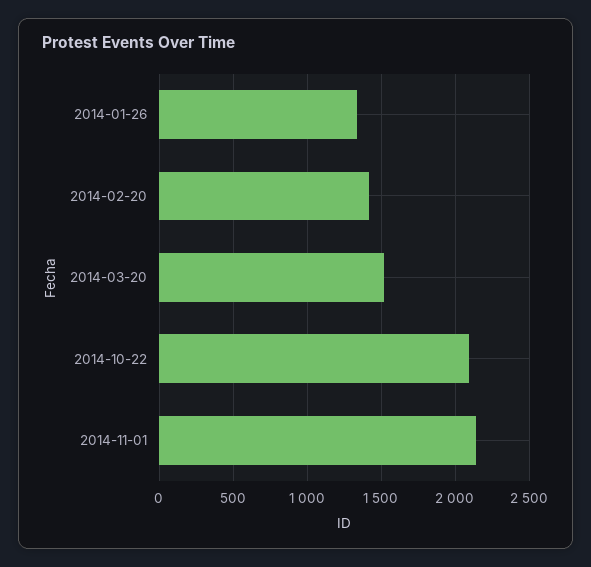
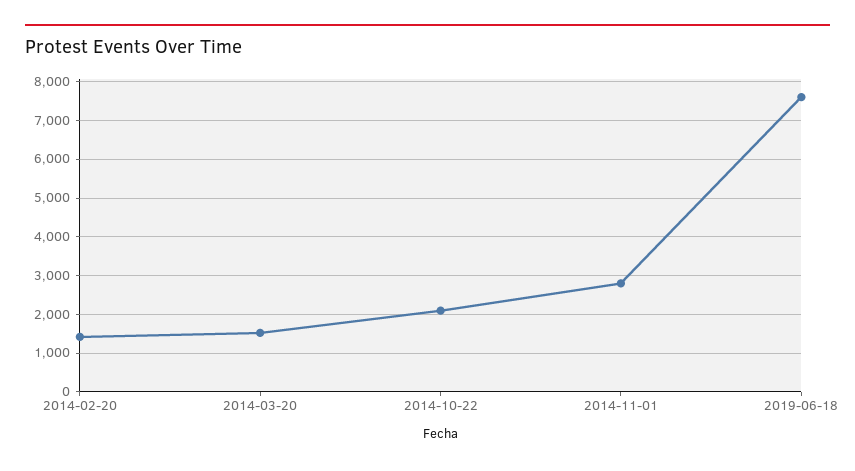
2014-01-26: 1350 -> none
2014-11-01: 2150 -> 2800
2019-06-18: none -> 7600

